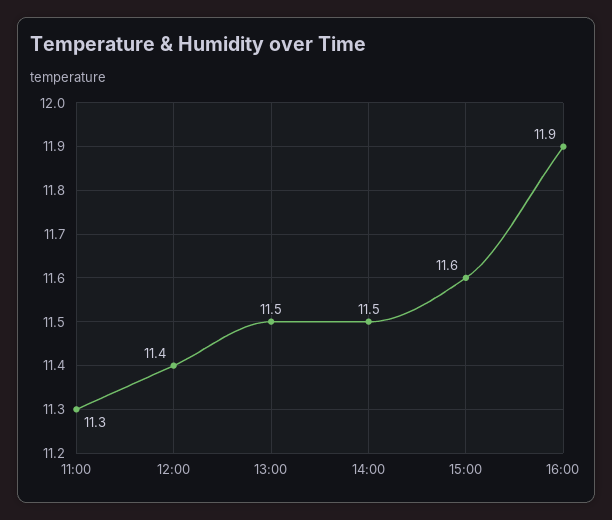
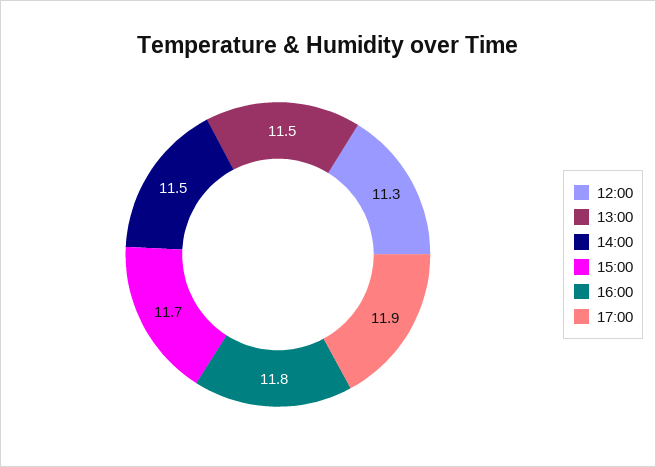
11:00: 11.3 -> none
12:00: 11.4 -> 11.3
15:00: 11.6 -> 11.7
16:00: 11.9 -> 11.8
17:00: none -> 11.9

